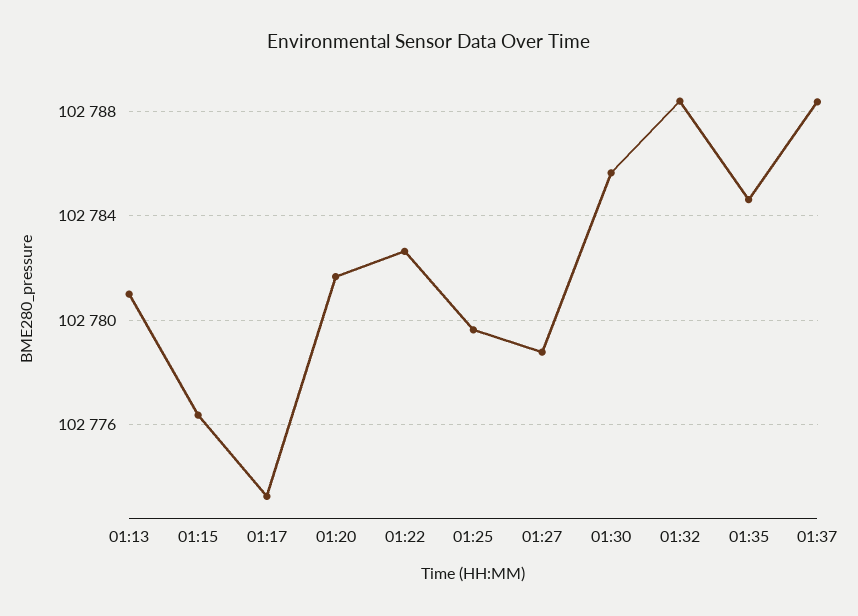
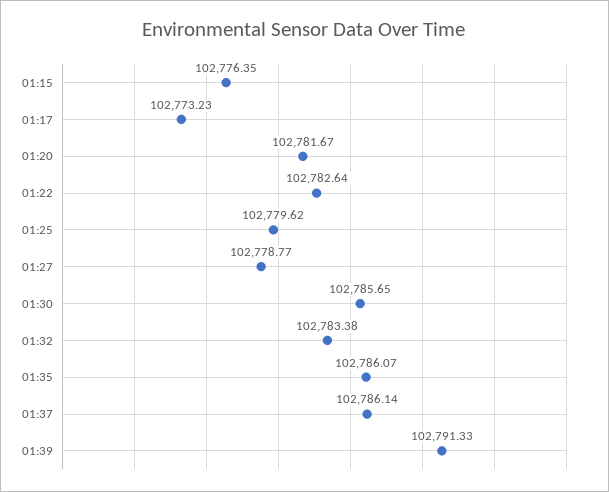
01:13: 102781 -> none
01:32: 102788.5 -> 102783.38
01:35: 102784.5 -> 102786.07
01:37: 102788.5 -> 102786.14
01:39: none -> 102791.33

